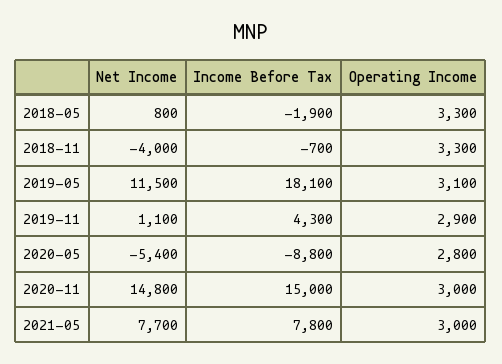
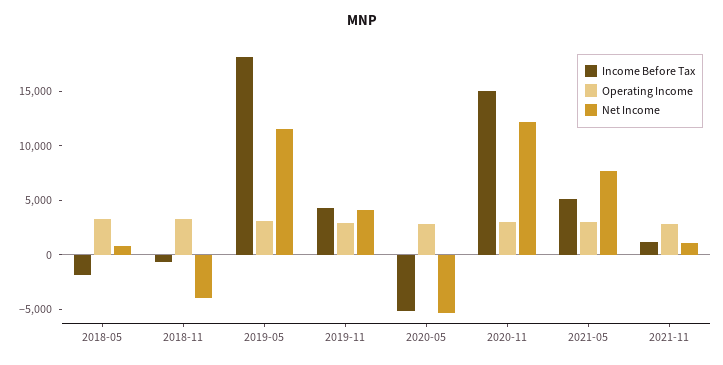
Net Income, 2019-11: 1100 -> 4000
Income Before Tax, 2020-05: -8800 -> -5000
Net Income, 2020-11: 14800 -> 12000
Income Before Tax, 2021-05: 7800 -> 5000
Income Before Tax, 2021-11: none -> 1000
Operating Income, 2021-11: none -> 3000
Net Income, 2021-11: none -> 1000

